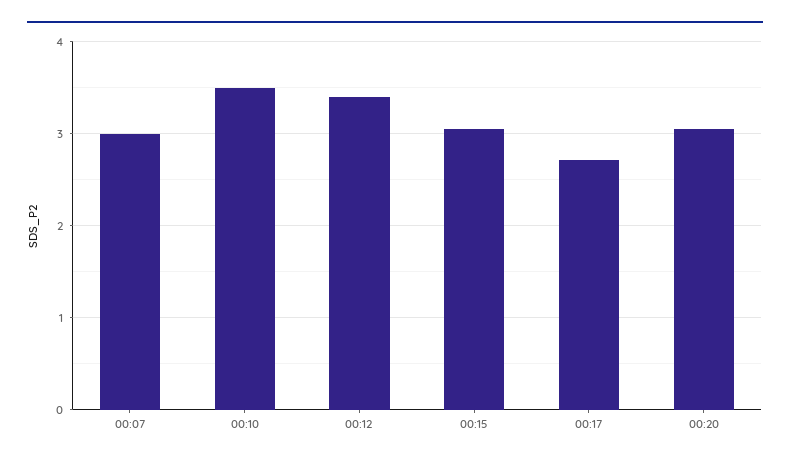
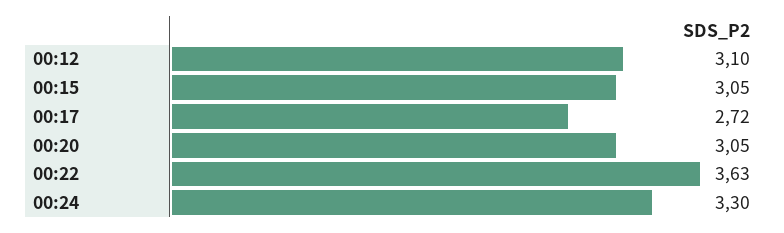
00:07: 3 -> none
00:10: 3.5 -> none
00:12: 3.4 -> 3.1
00:22: none -> 3.63
00:24: none -> 3.3

